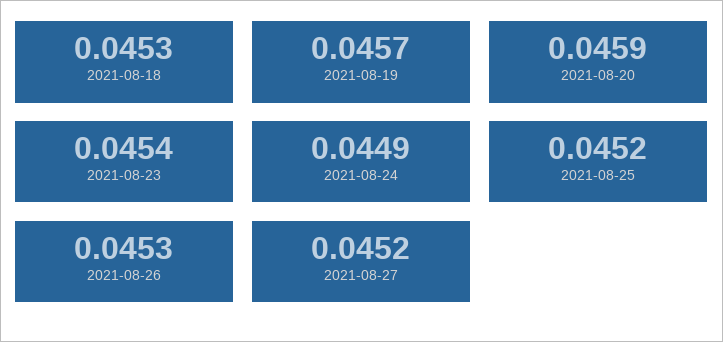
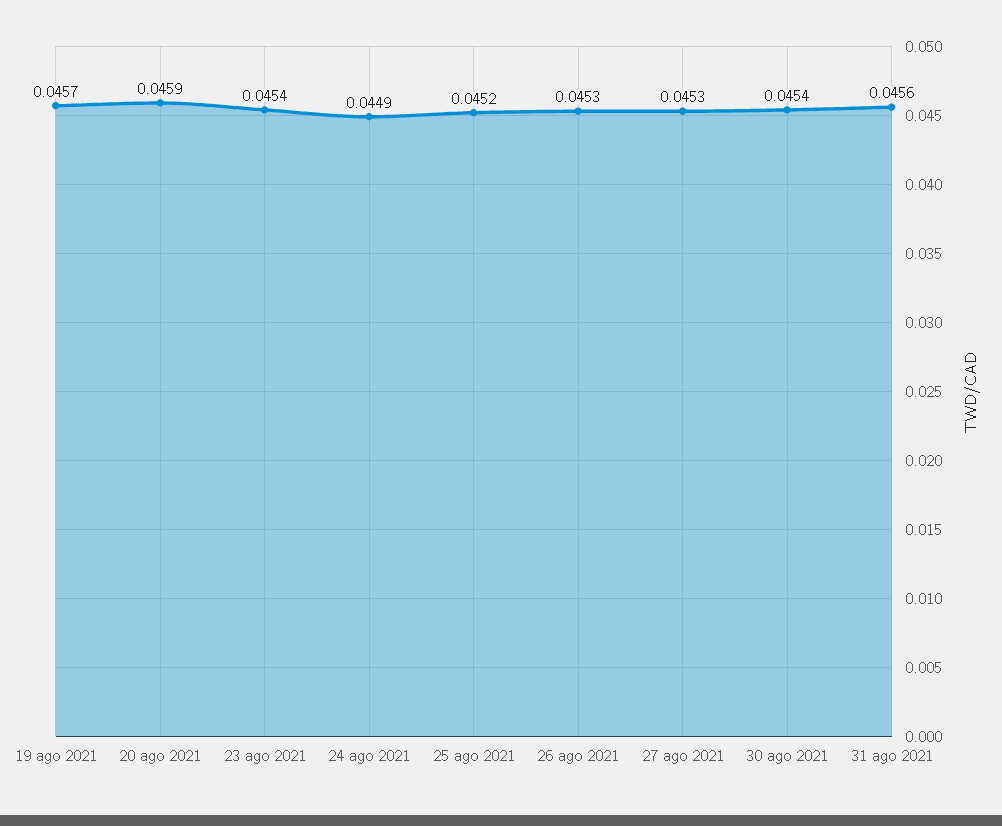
2021-08-18: 0.0453 -> none
2021-08-27: 0.0452 -> 0.0453
30 ago 2021: none -> 0.0454
31 ago 2021: none -> 0.0456

